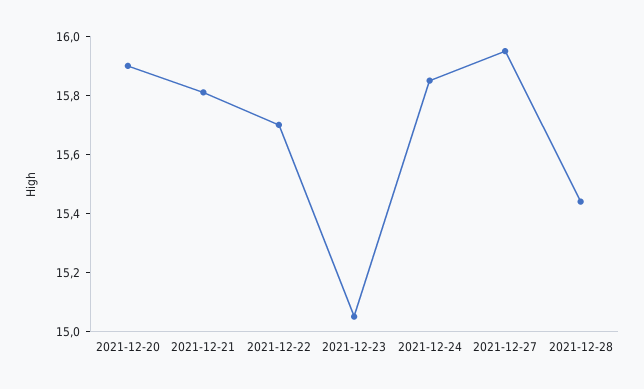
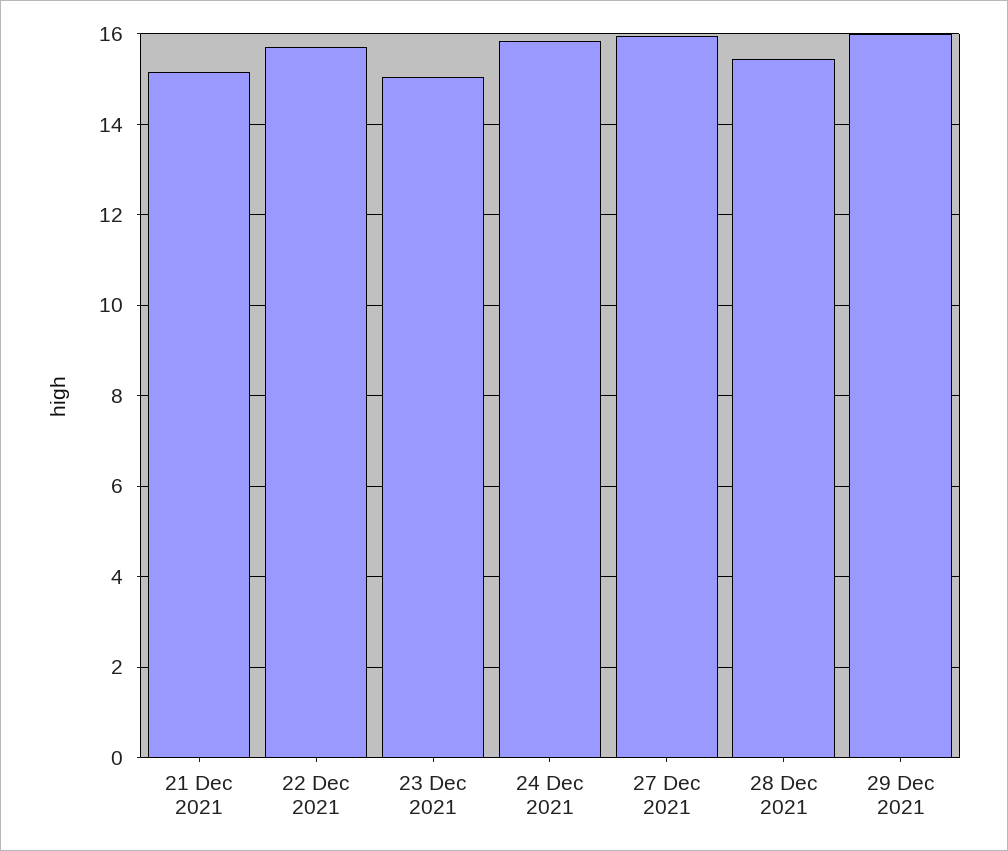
2021-12-20: 15.9 -> none
2021-12-21: 15.8 -> 15.2
29 Dec 2021: none -> 16

